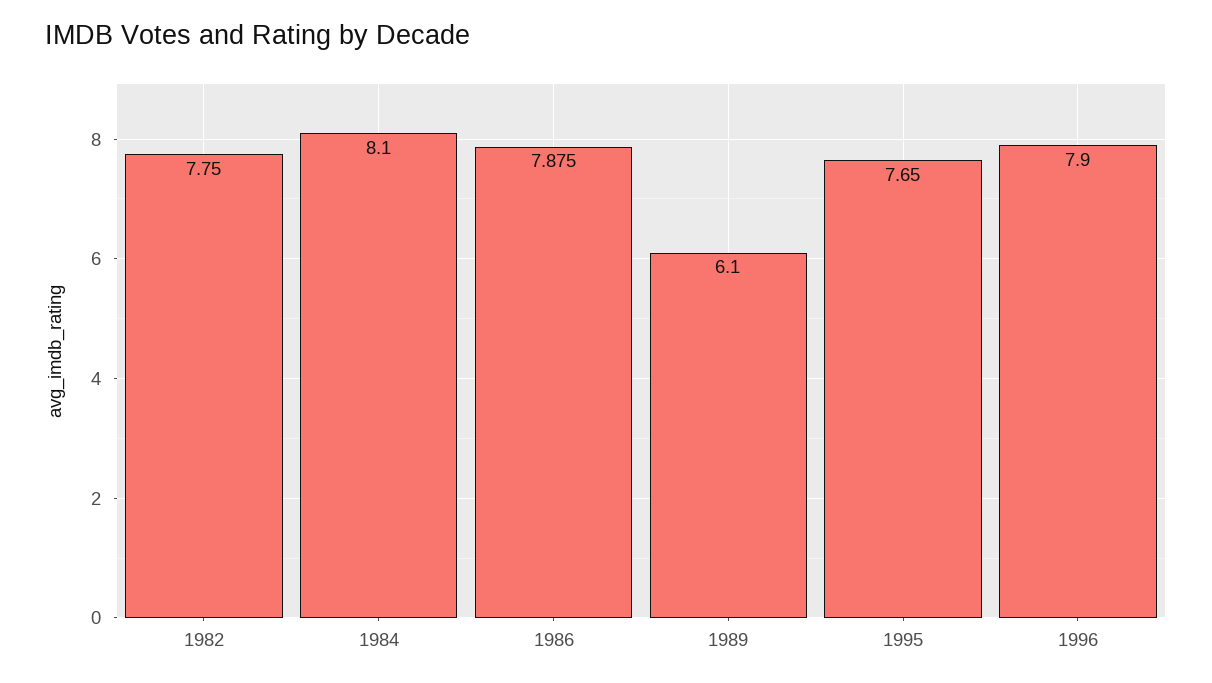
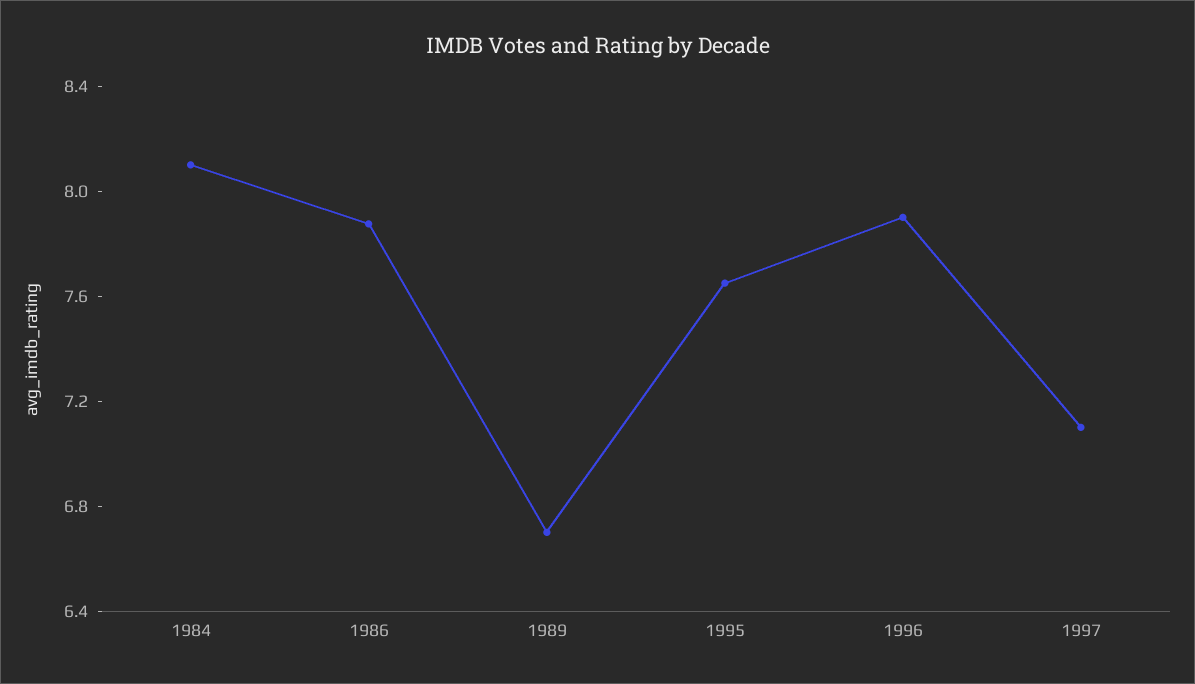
1982: 7.75 -> none
1989: 6.1 -> 6.7
1997: none -> 7.1

